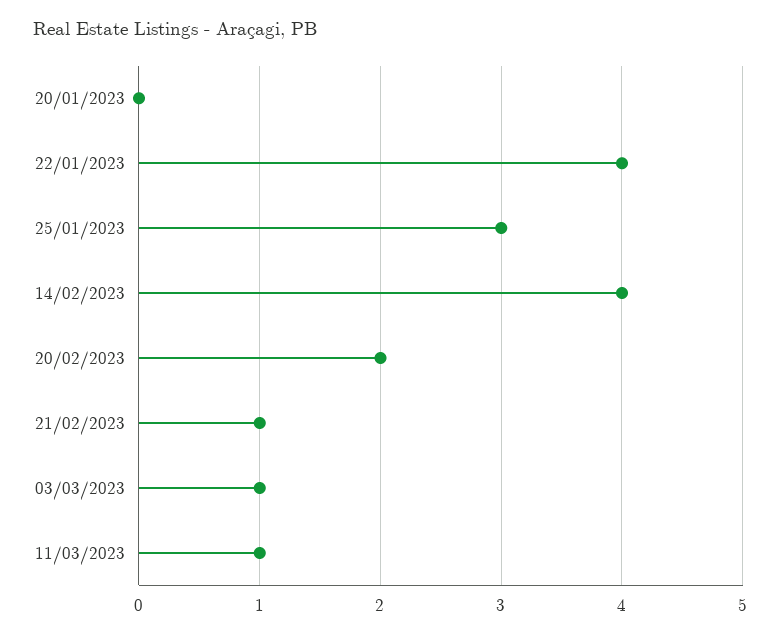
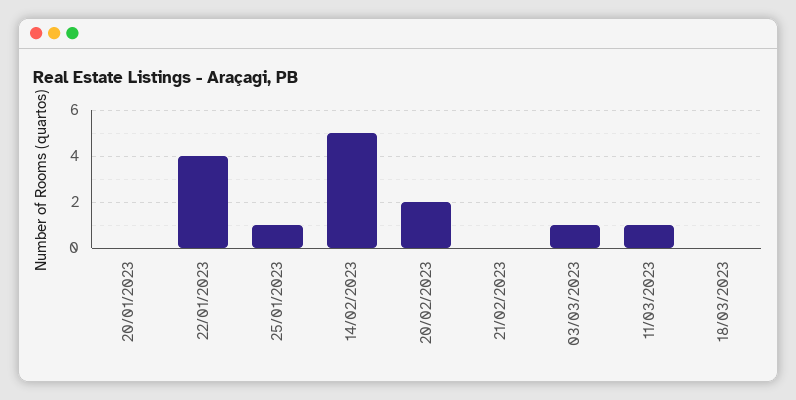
25/01/2023: 3 -> 1
14/02/2023: 4 -> 5
21/02/2023: 1 -> 0
18/03/2023: none -> 0

